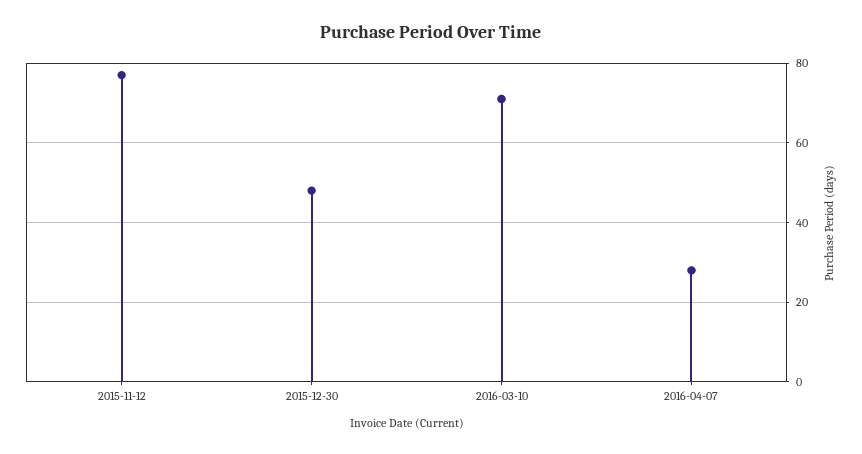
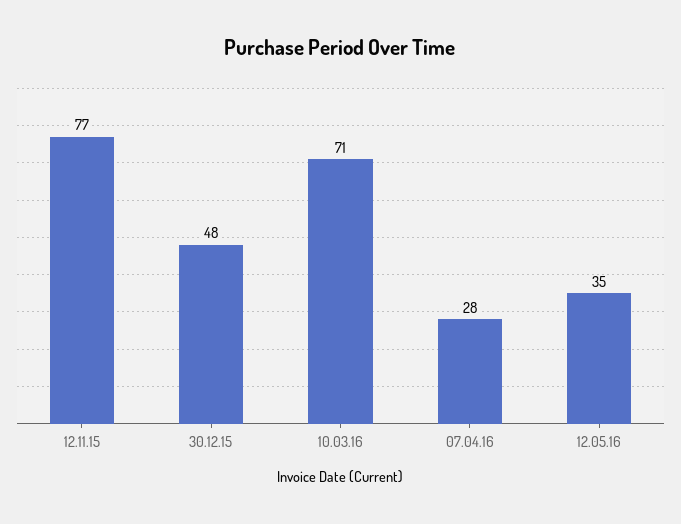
12.05.16: none -> 35

